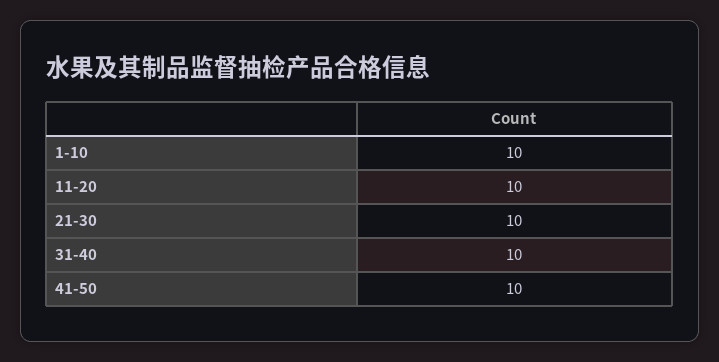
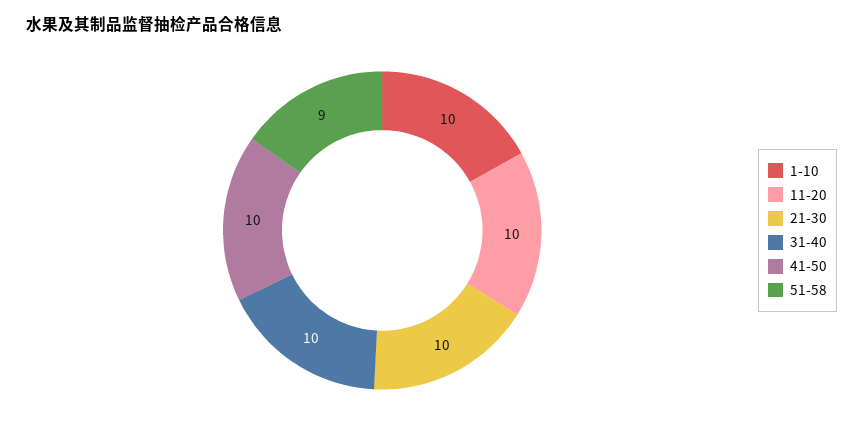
51-58: none -> 9

